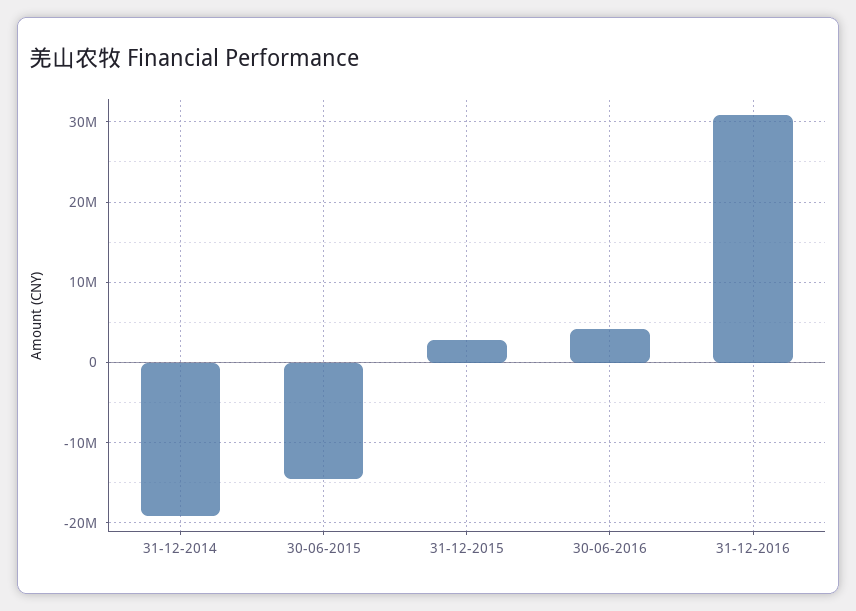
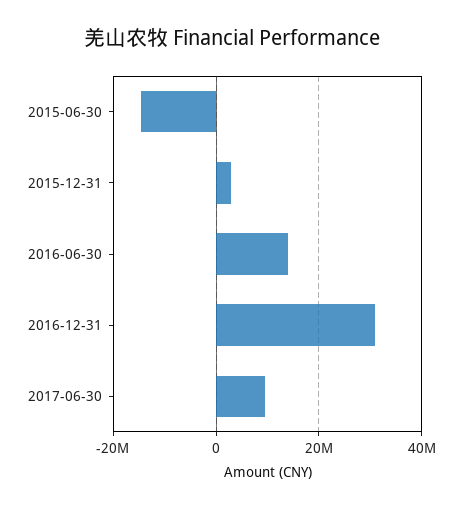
31-12-2014: -19000000 -> none
30-06-2016: 4000000 -> 14000000
2017-06-30: none -> 10000000

